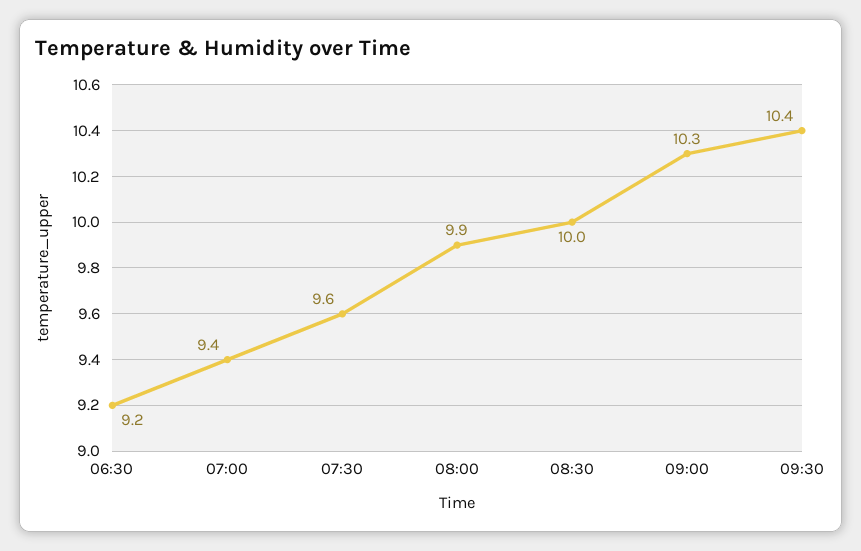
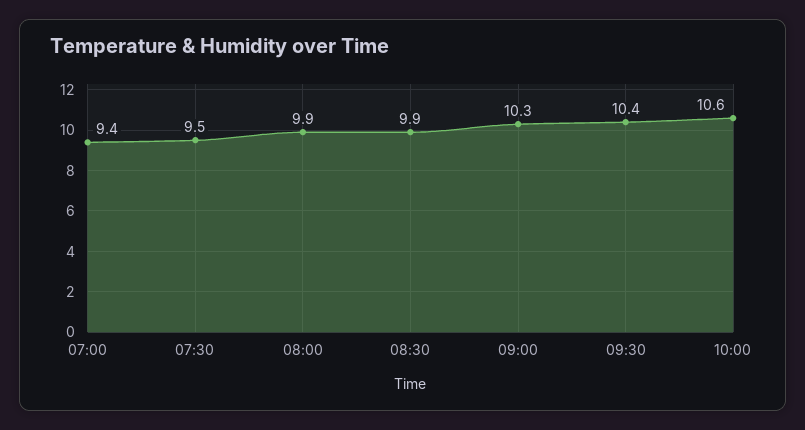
06:30: 9.2 -> none
07:30: 9.6 -> 9.5
08:30: 10 -> 9.9
10:00: none -> 10.6

